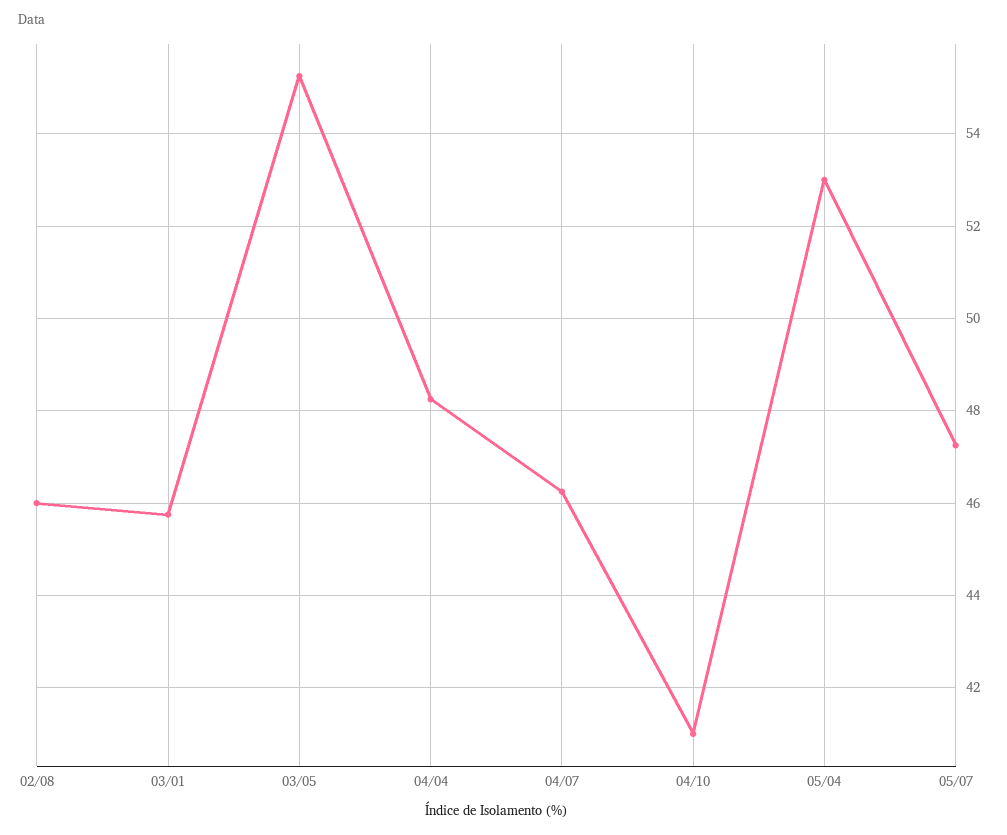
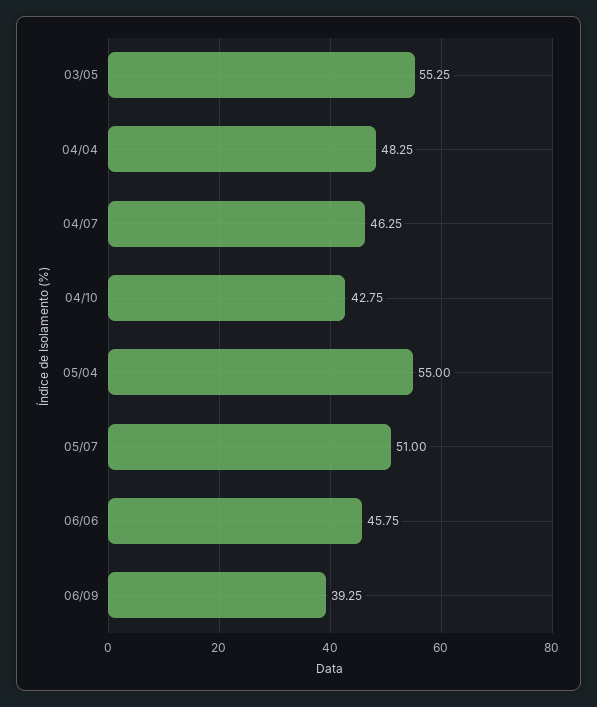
02/08: 46 -> none
03/01: 45.8 -> none
04/10: 41 -> 42.75
05/04: 53 -> 55
05/07: 47.2 -> 51
06/06: none -> 45.75
06/09: none -> 39.25

